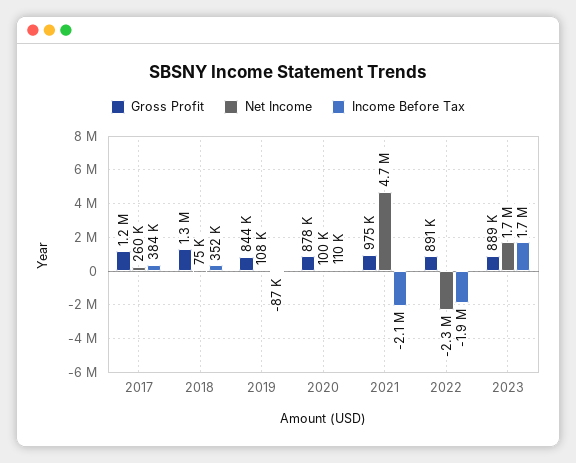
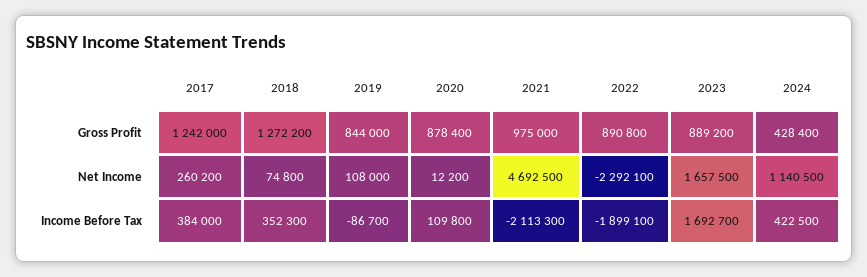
Net Income, 2020: 100000 -> 12200
Gross Profit, 2024: none -> 428400
Net Income, 2024: none -> 1140500
Income Before Tax, 2024: none -> 422500

